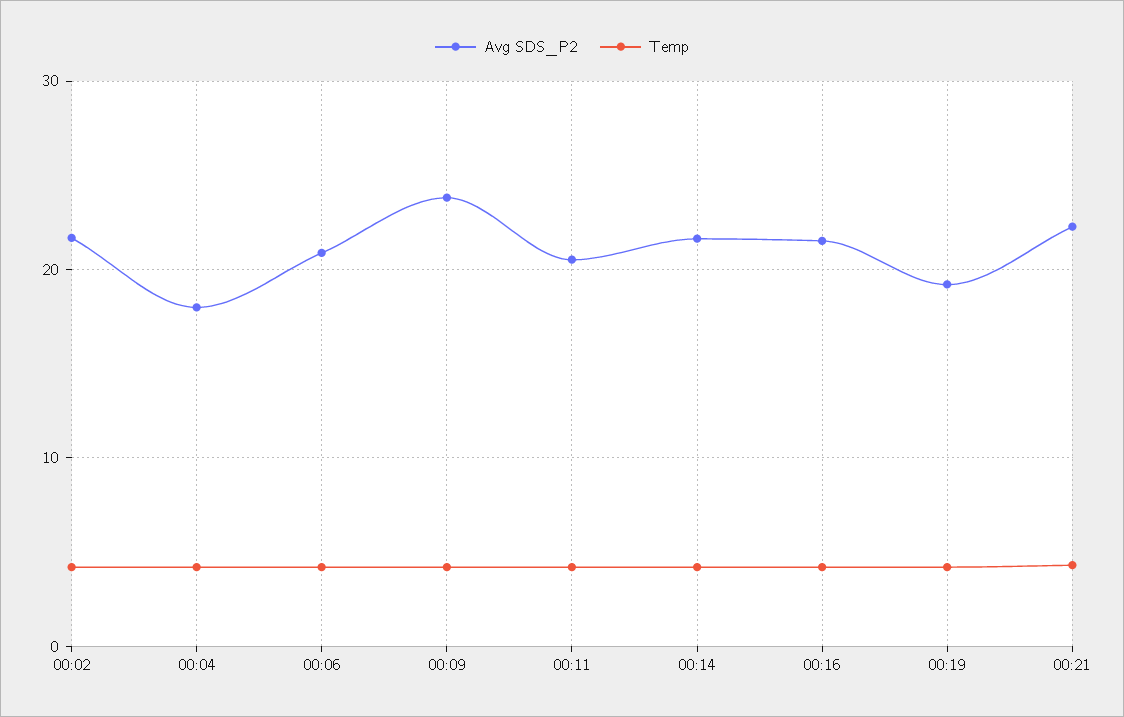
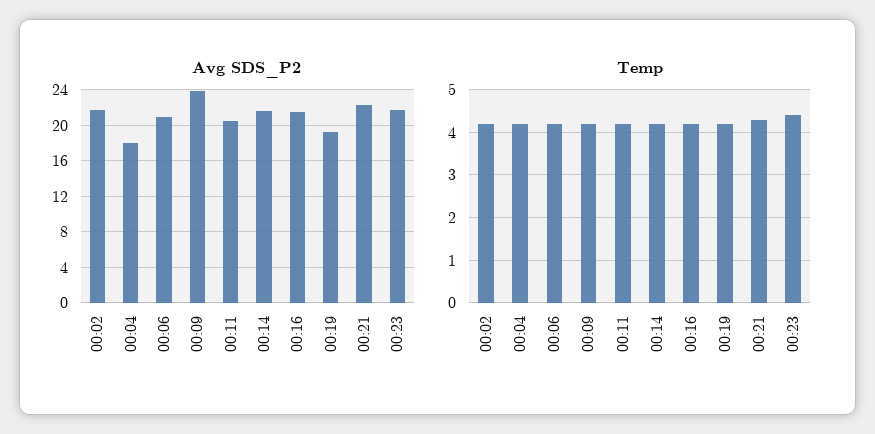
Avg SDS_P2, 00:23: none -> 22
Temp, 00:23: none -> 4.5

